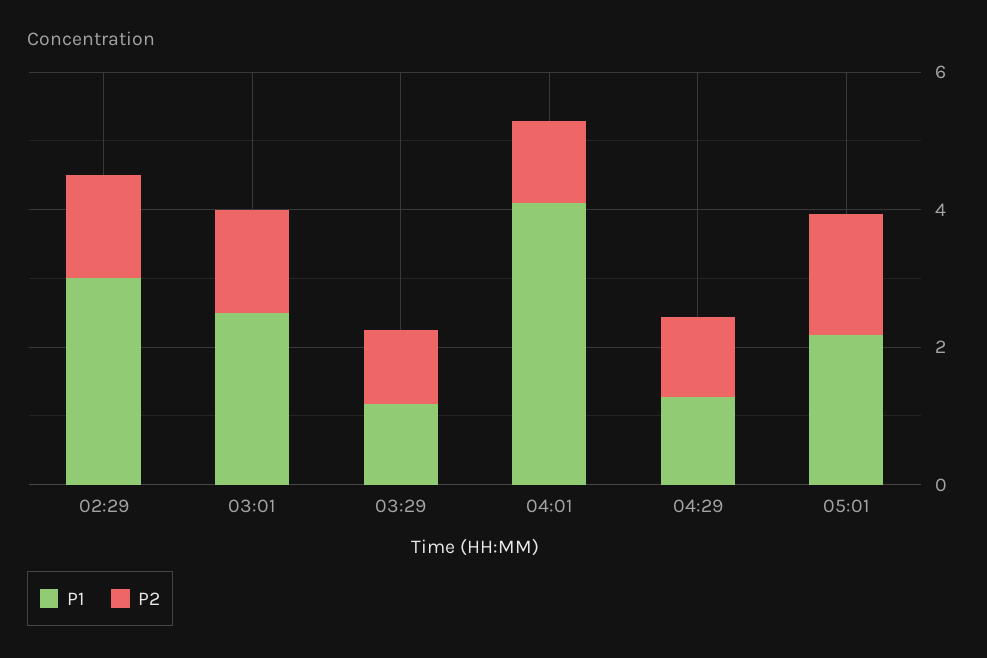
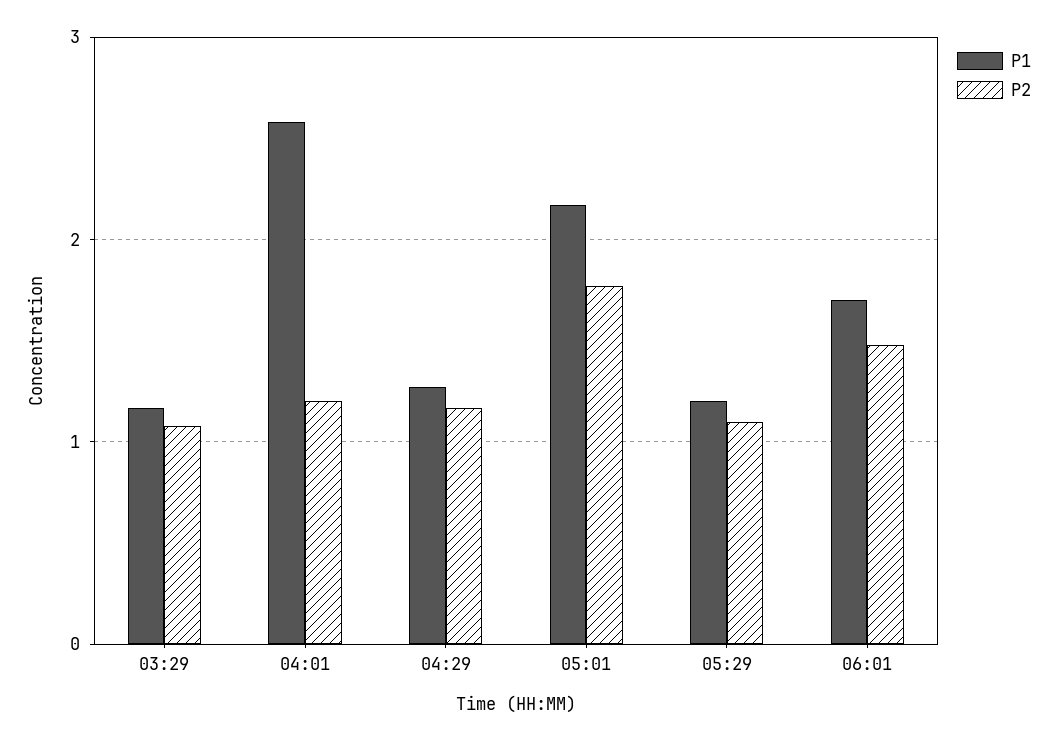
P1, 02:29: 3 -> none
P2, 02:29: 1.5 -> none
P1, 03:01: 2.5 -> none
P2, 03:01: 1.5 -> none
P1, 04:01: 4 -> 2.6
P1, 05:29: none -> 1.2
P2, 05:29: none -> 1.1
P1, 06:01: none -> 1.7
P2, 06:01: none -> 1.5

